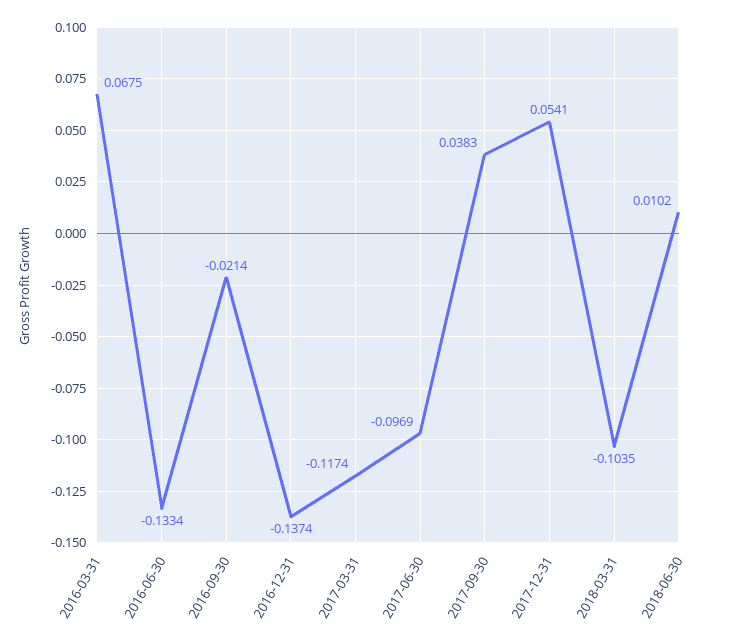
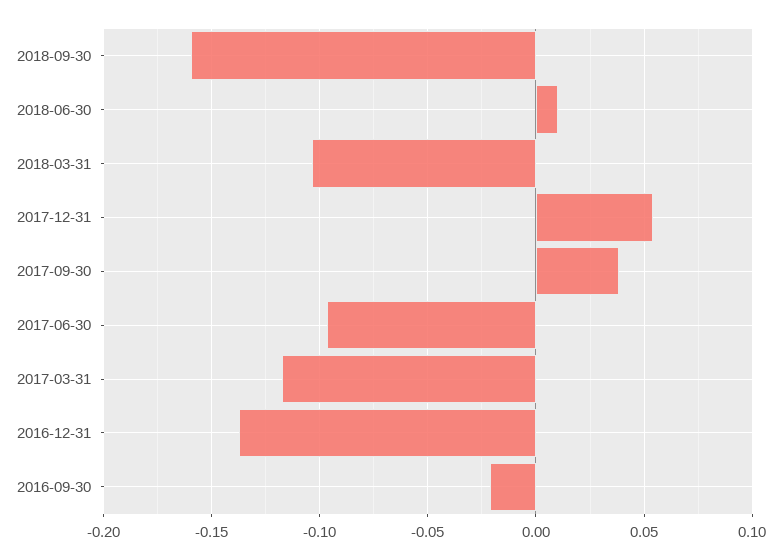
2016-03-31: 0.0675 -> none
2016-06-30: -0.1334 -> none
2018-09-30: none -> -0.16

